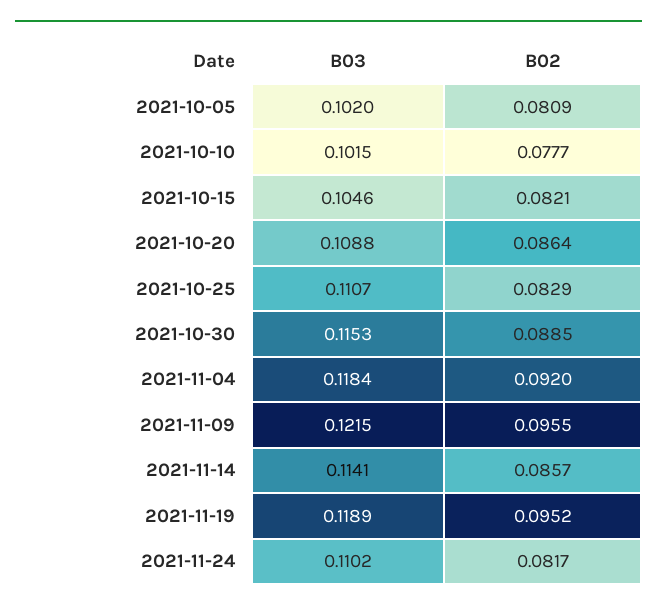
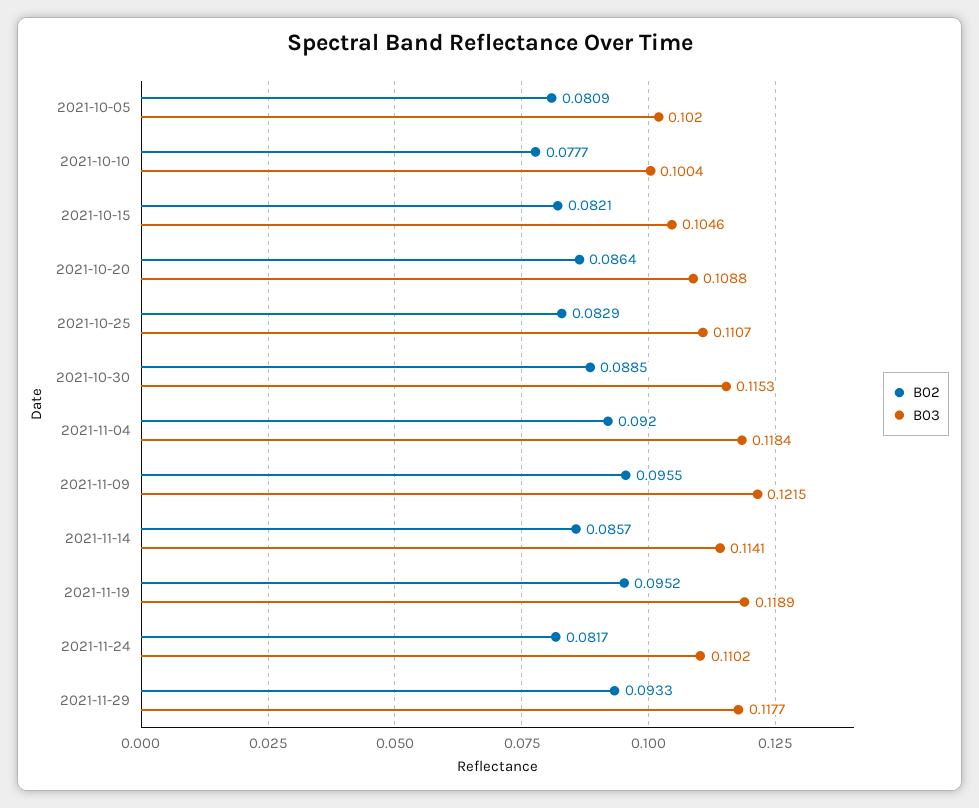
B03, 2021-10-10: 0.1015 -> 0.1004
B02, 2021-11-29: none -> 0.0933
B03, 2021-11-29: none -> 0.1177

